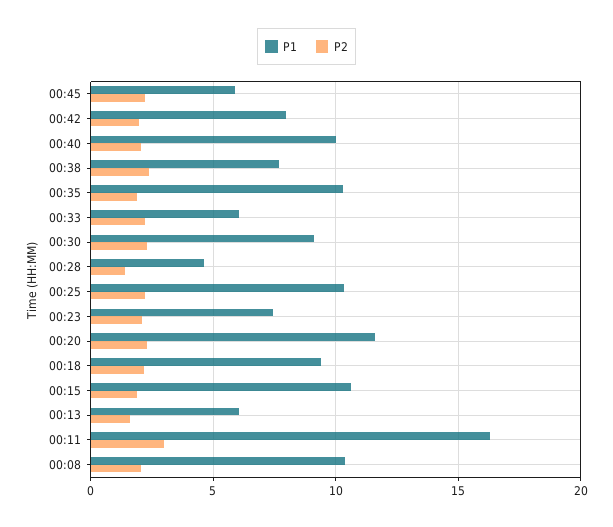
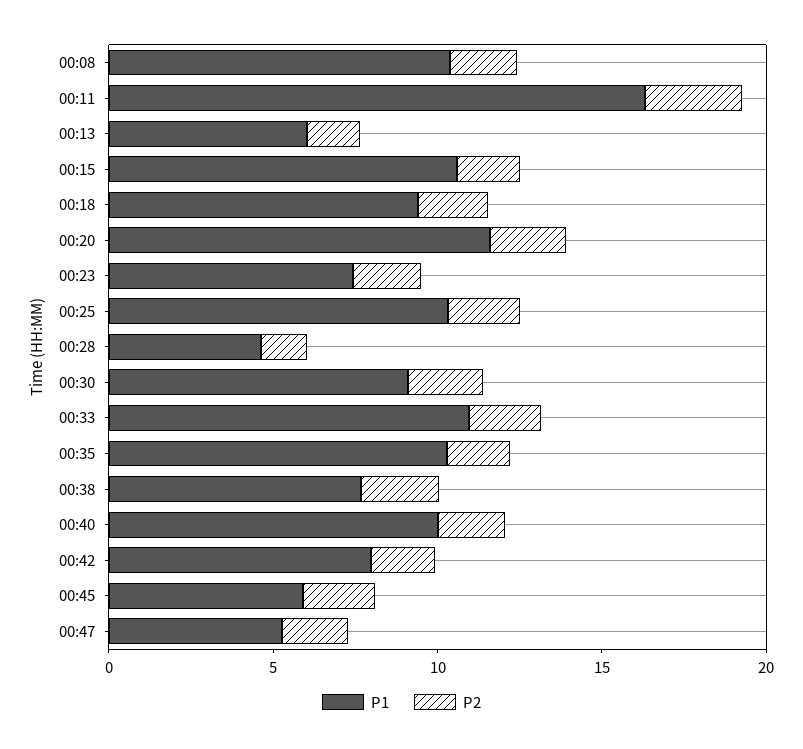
P1, 00:33: 6 -> 11
P1, 00:47: none -> 5
P2, 00:47: none -> 2

